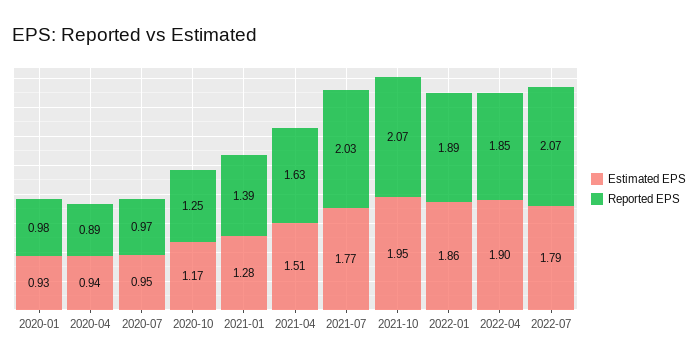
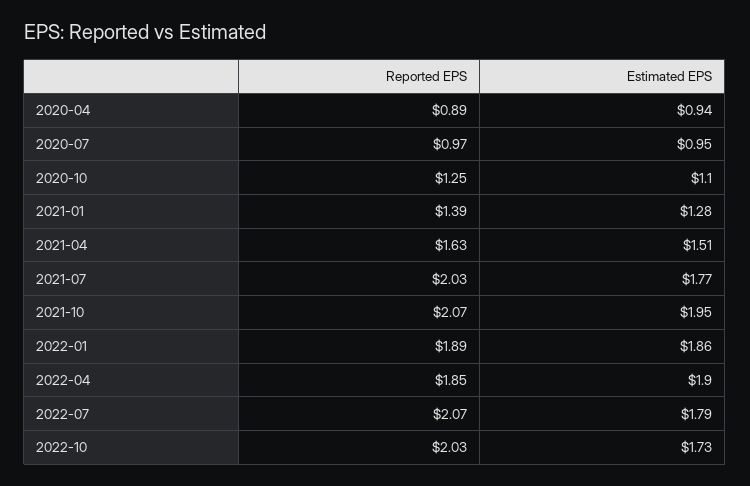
Estimated EPS, 2020-01: 0.93 -> none
Reported EPS, 2020-01: 0.98 -> none
Estimated EPS, 2020-10: 1.17 -> 1.1
Reported EPS, 2022-10: none -> 2.03
Estimated EPS, 2022-10: none -> 1.73

